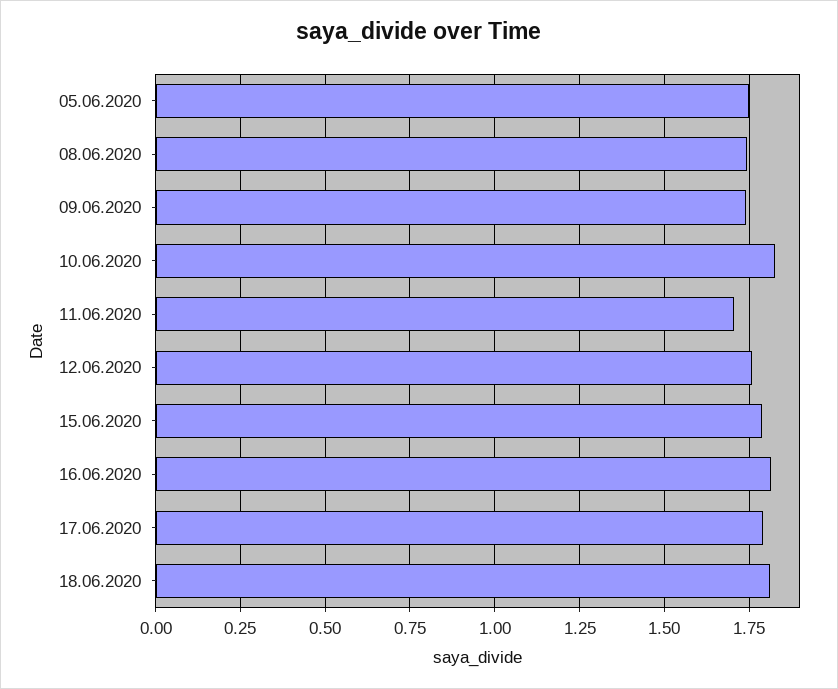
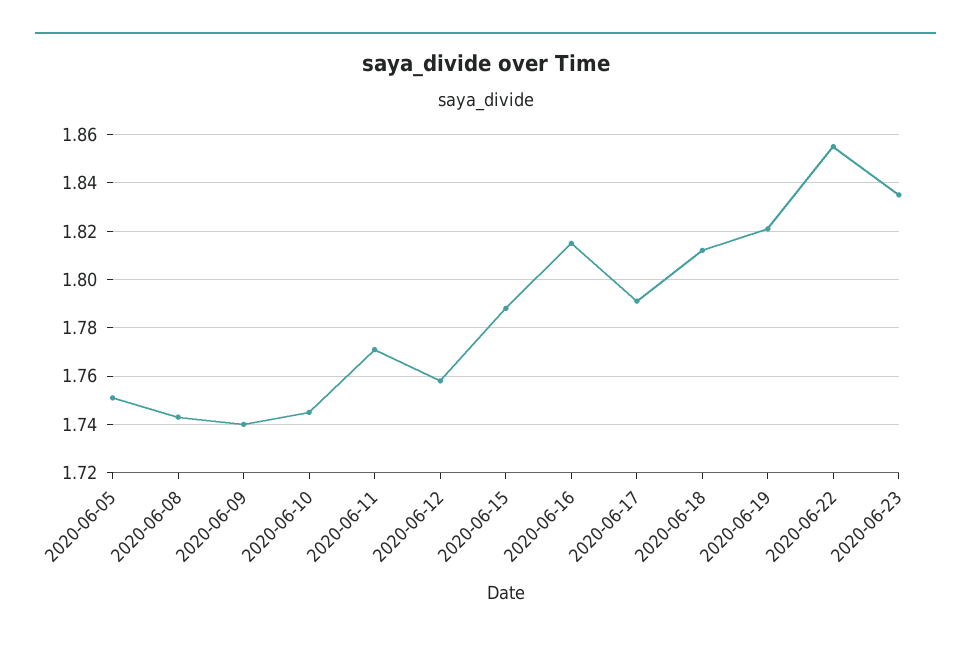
10.06.2020: 1.825 -> 1.745
11.06.2020: 1.7 -> 1.77
2020-06-19: none -> 1.82
2020-06-22: none -> 1.855
2020-06-23: none -> 1.835

